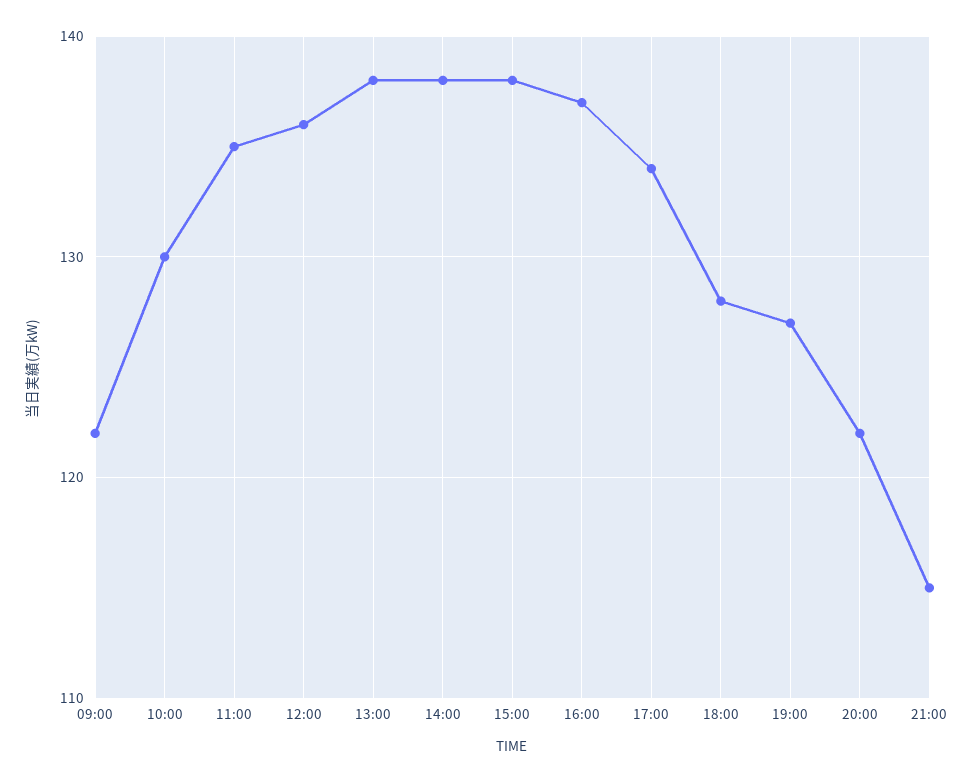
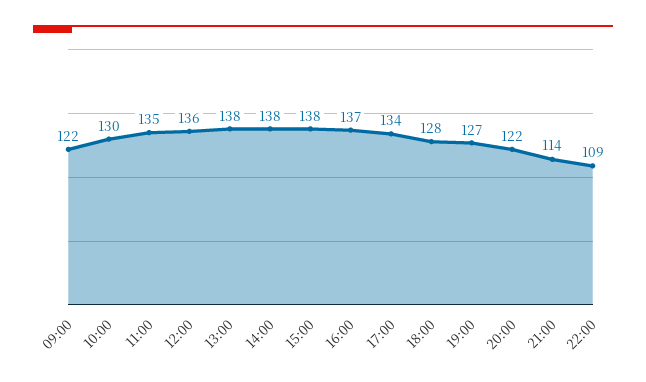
21:00: 115 -> 114
22:00: none -> 109

